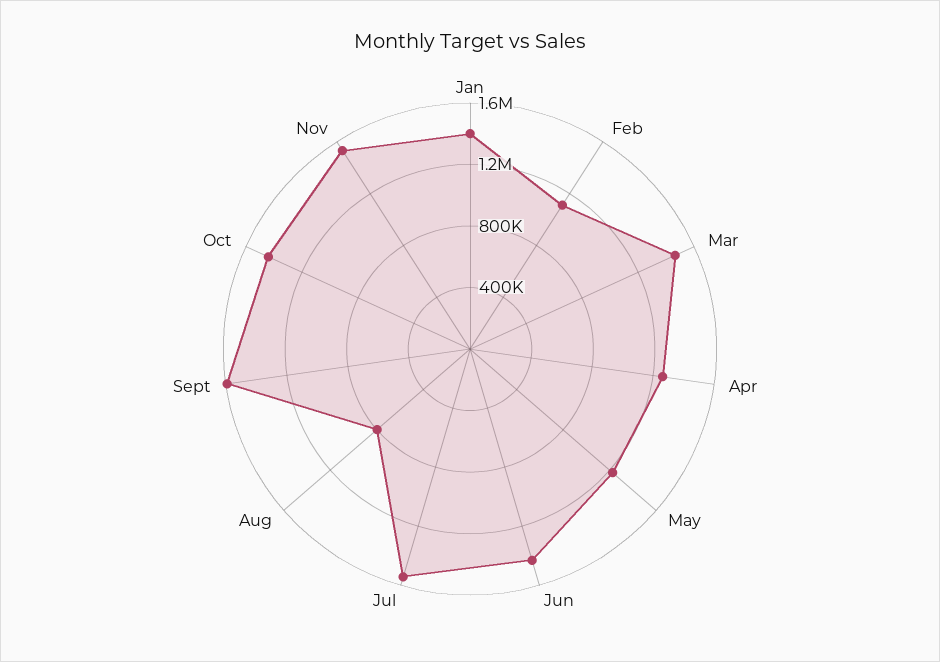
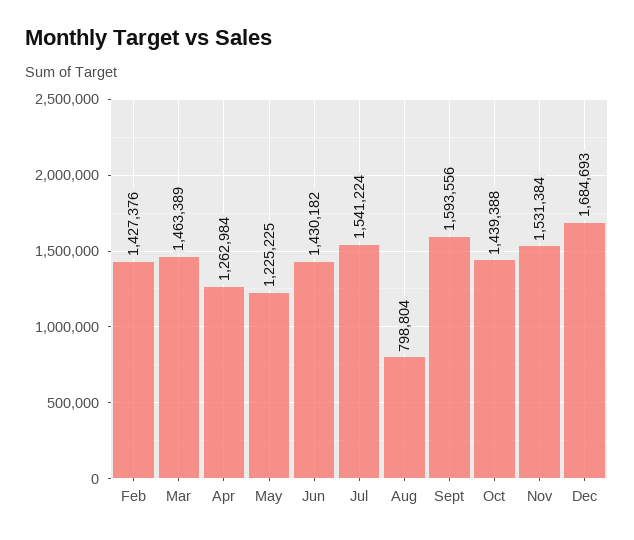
Jan: 1400000 -> none
Feb: 1100000 -> 1427376
Dec: none -> 1684693

